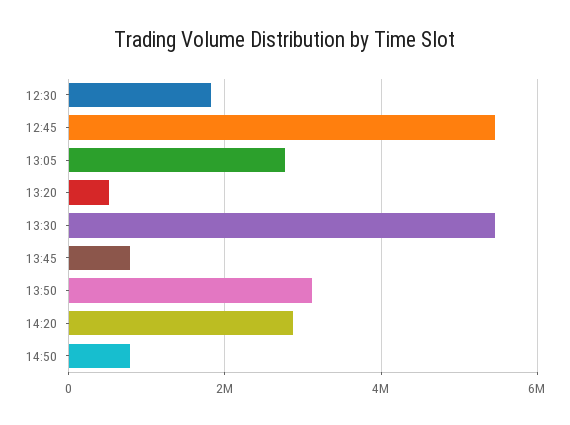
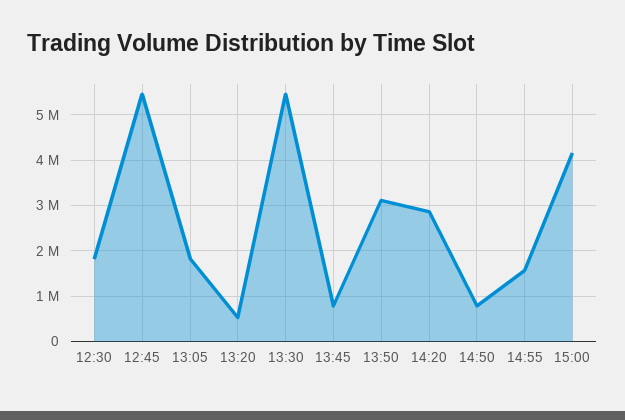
13:05: 2800000 -> 1800000
14:55: none -> 1600000
15:00: none -> 4200000

